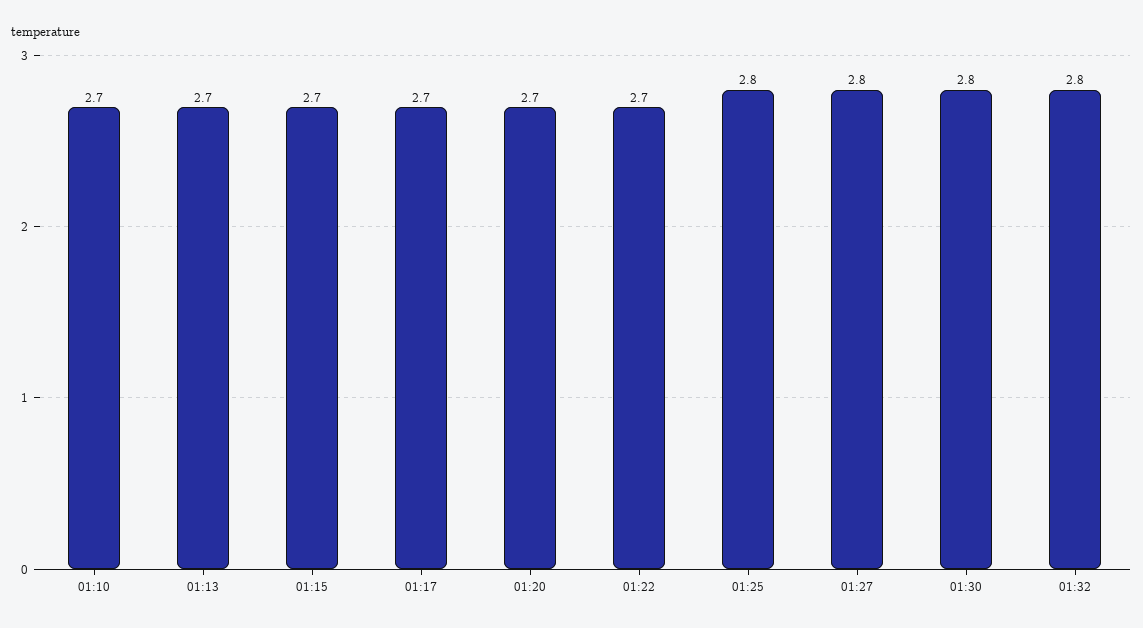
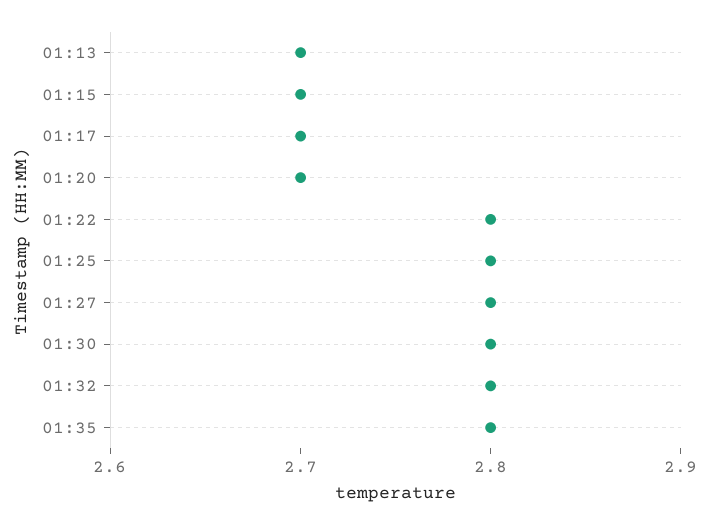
01:10: 2.7 -> none
01:22: 2.7 -> 2.8
01:35: none -> 2.8

